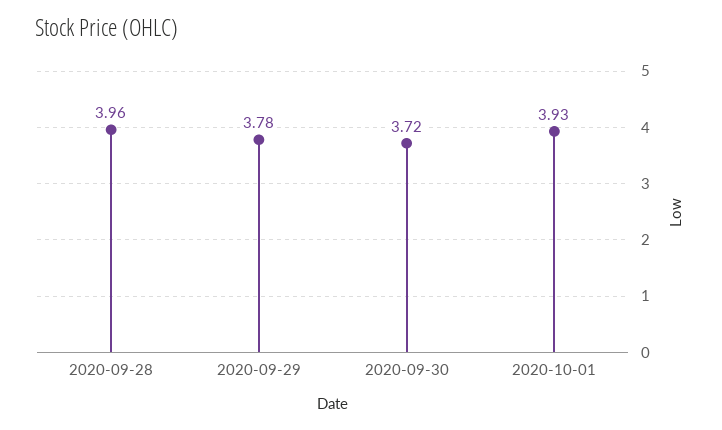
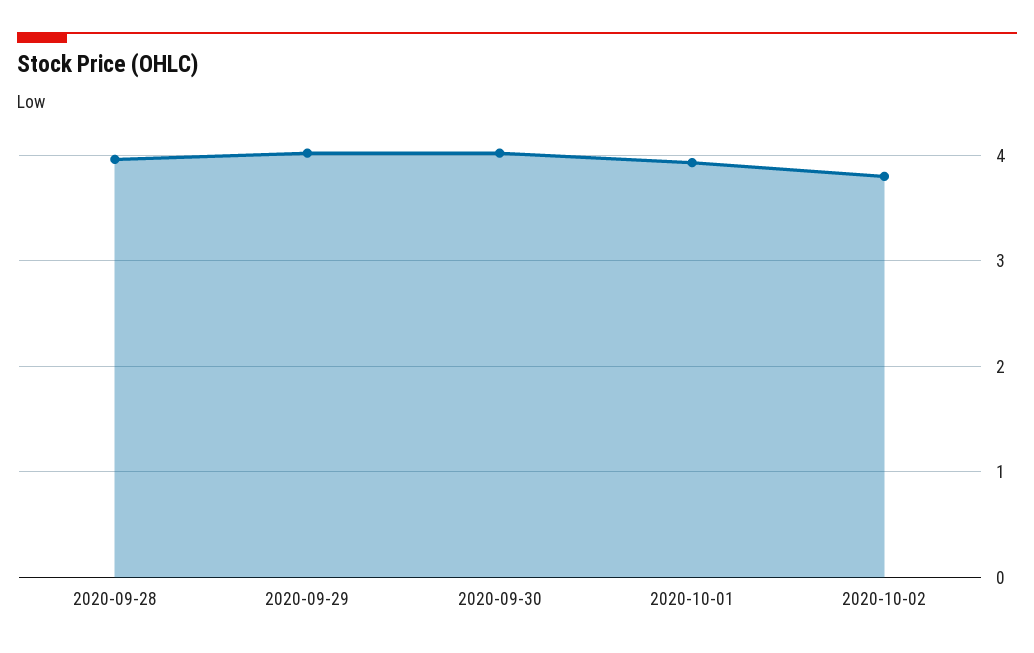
2020-09-29: 3.78 -> 4
2020-09-30: 3.72 -> 4
2020-10-02: none -> 3.8

